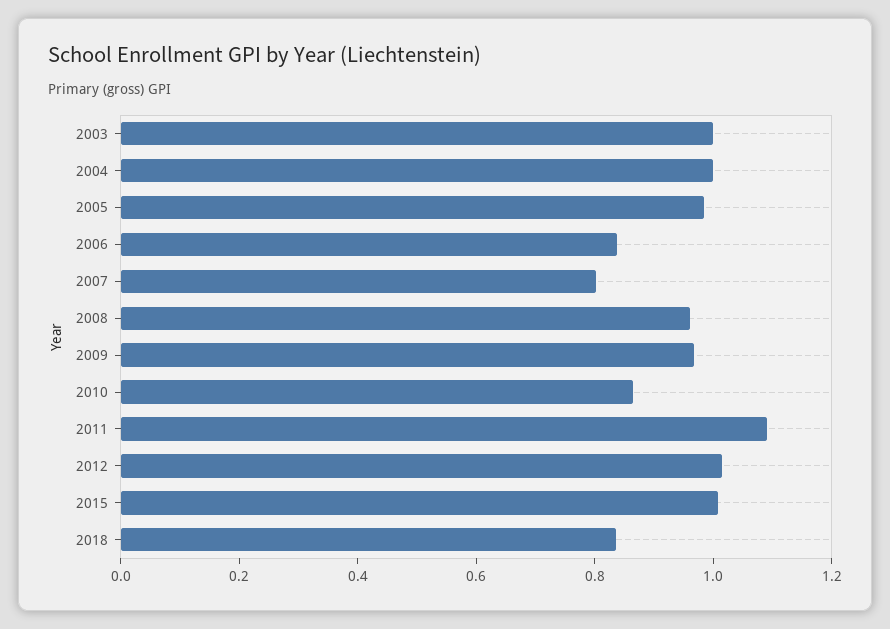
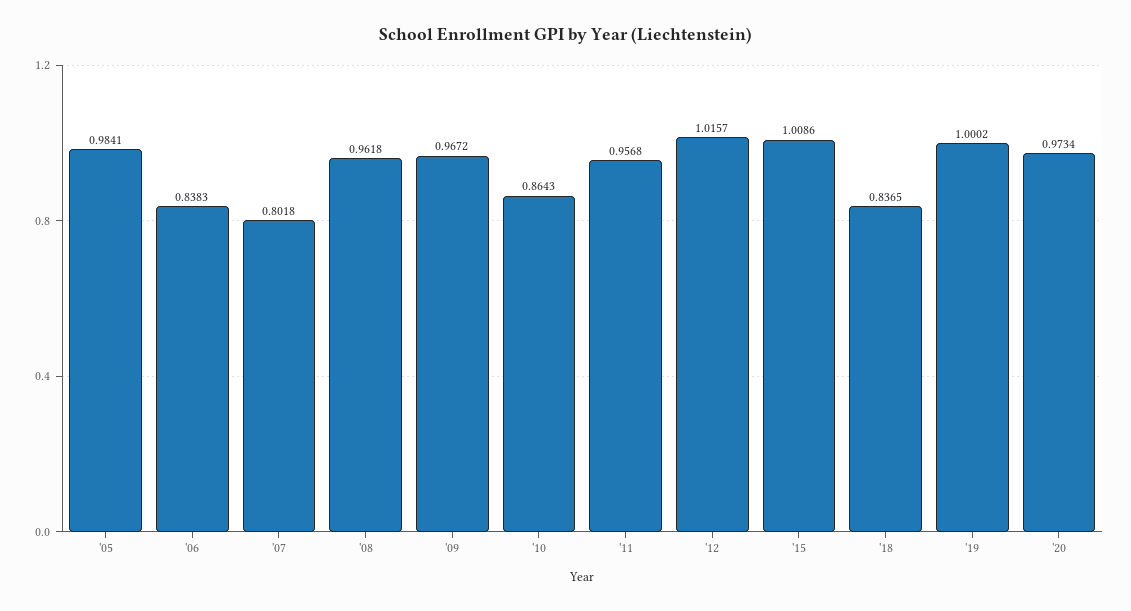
2003: 1 -> none
2004: 1 -> none
2011: 1.1 -> 0.9568
'19: none -> 1.0002
'20: none -> 0.9734

